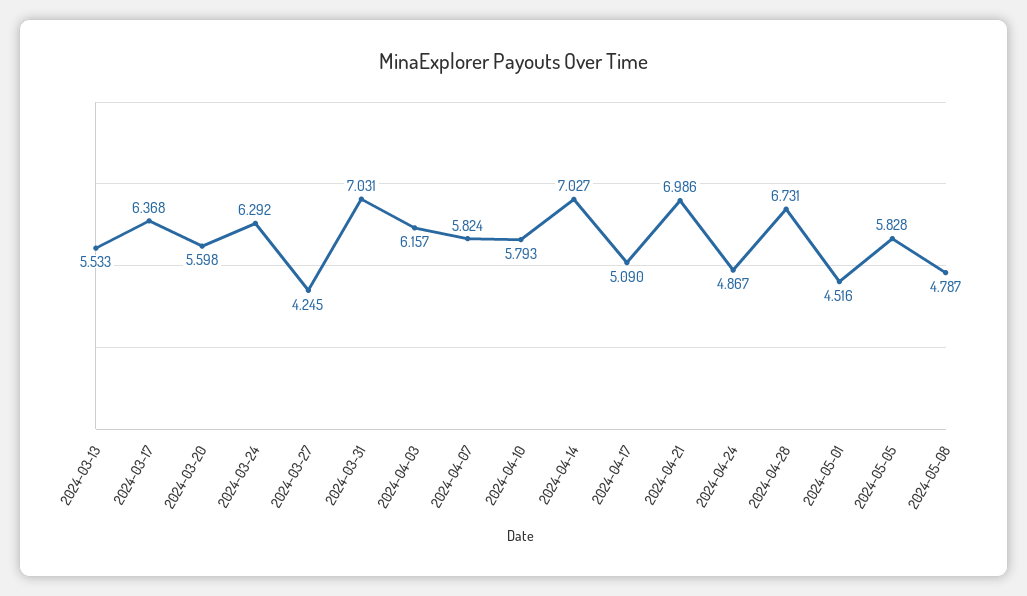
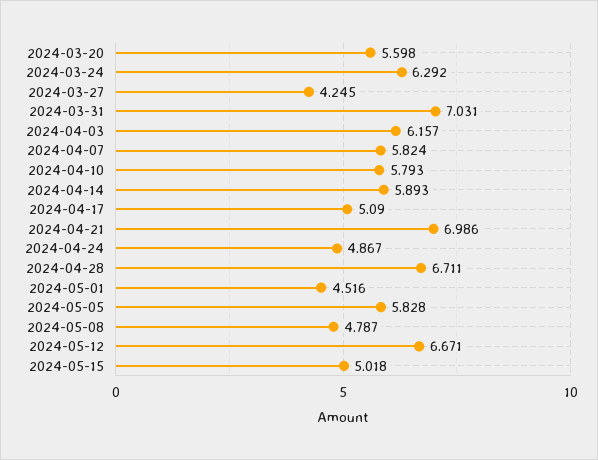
2024-03-13: 5.533 -> none
2024-03-17: 6.368 -> none
2024-04-14: 7.027 -> 5.893
2024-04-28: 6.731 -> 6.711
2024-05-12: none -> 6.671
2024-05-15: none -> 5.018

